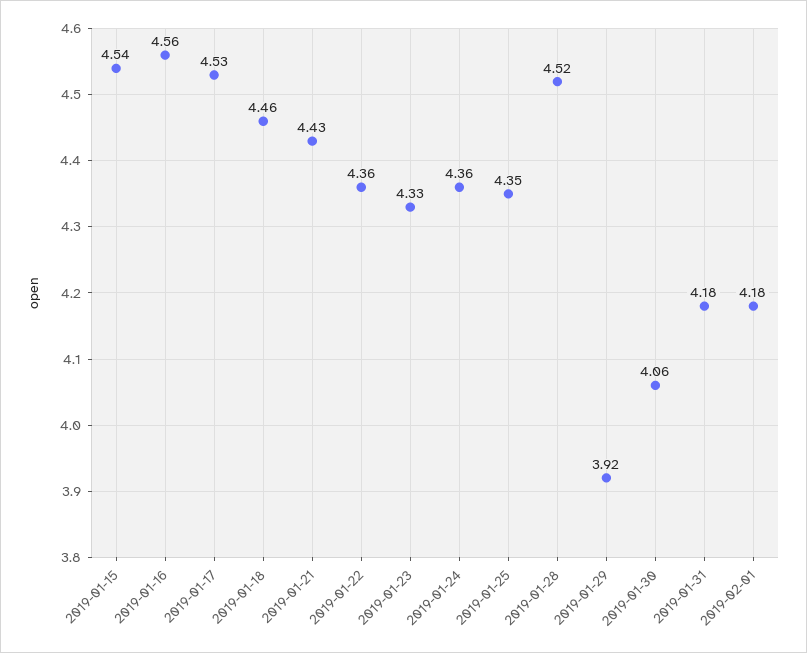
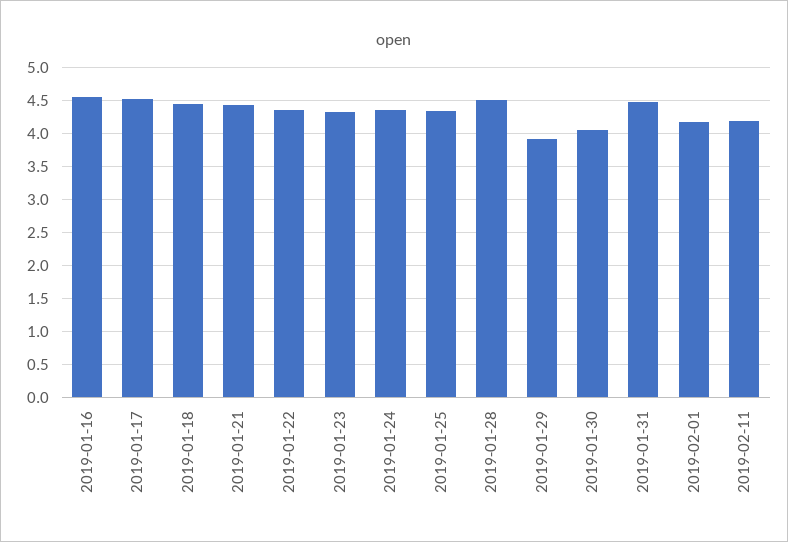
2019-01-15: 4.54 -> none
2019-01-31: 4.18 -> 4.5
2019-02-11: none -> 4.2

